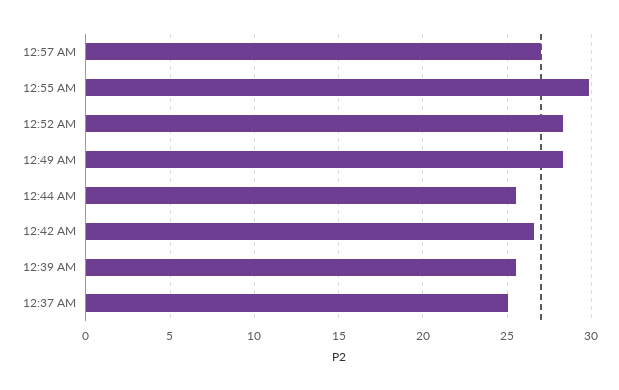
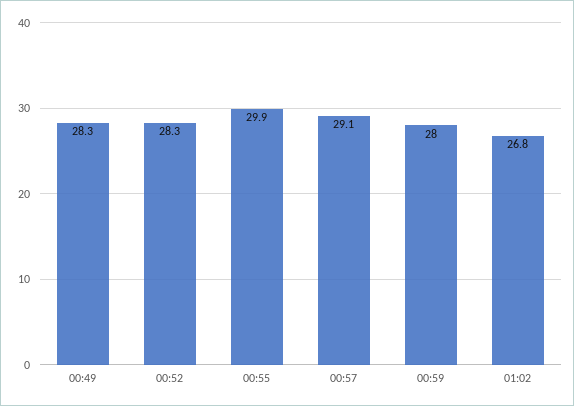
12:57 AM: 27 -> 29.1
12:44 AM: 25.5 -> none
12:42 AM: 26.5 -> none
12:39 AM: 25.5 -> none
12:37 AM: 25 -> none
00:59: none -> 28
01:02: none -> 26.8

